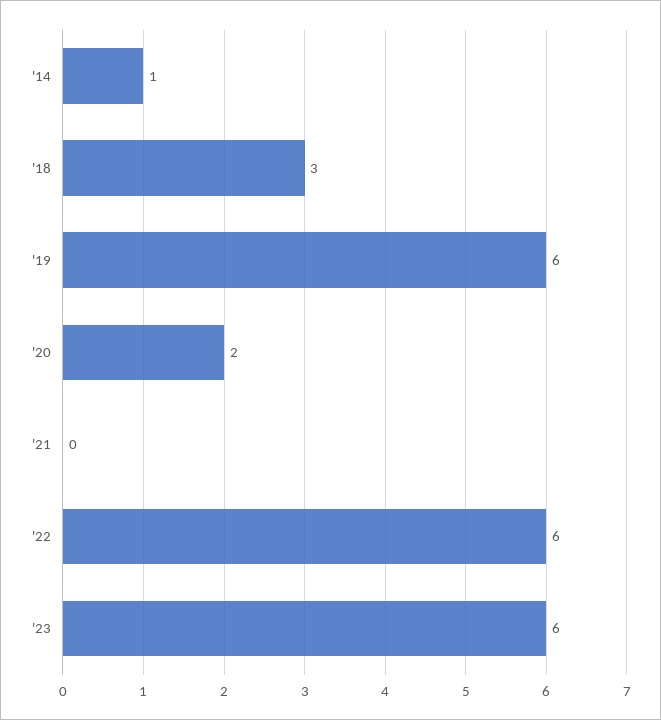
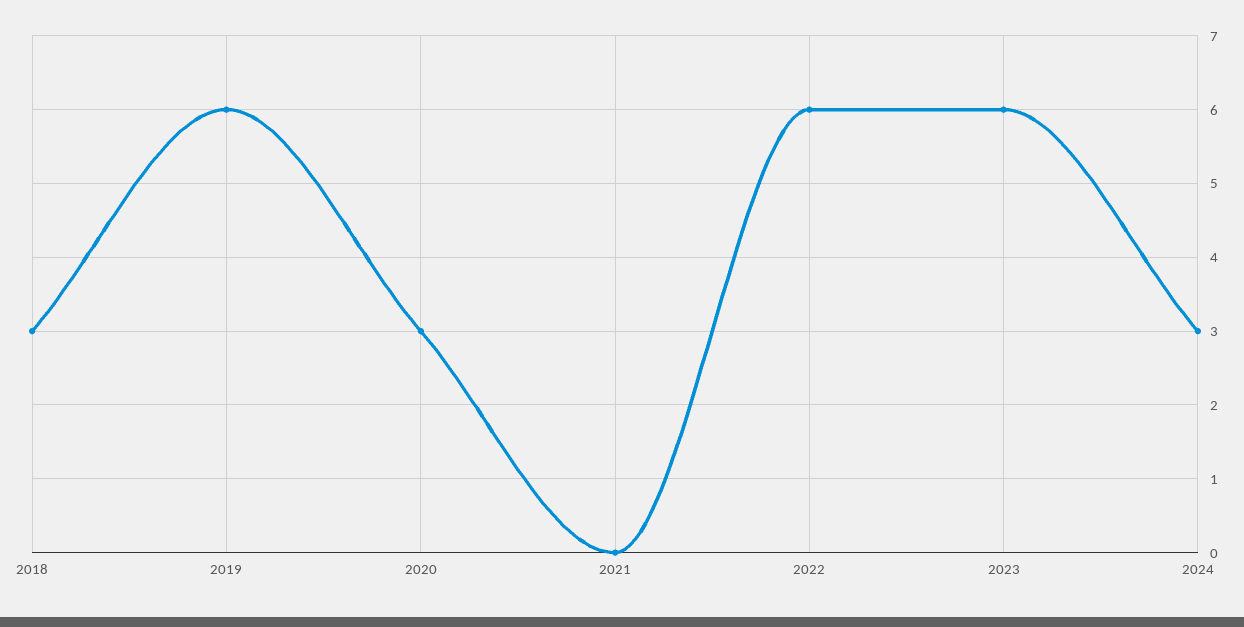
'14: 1 -> none
'20: 2 -> 3
2024: none -> 3

